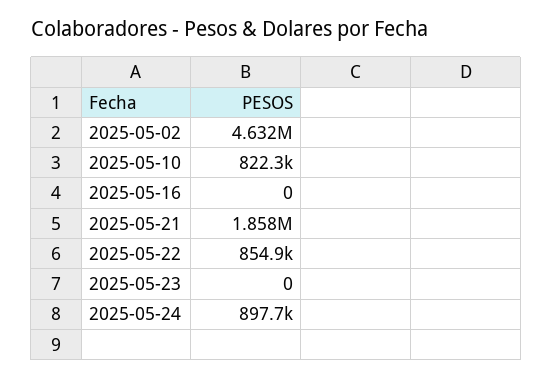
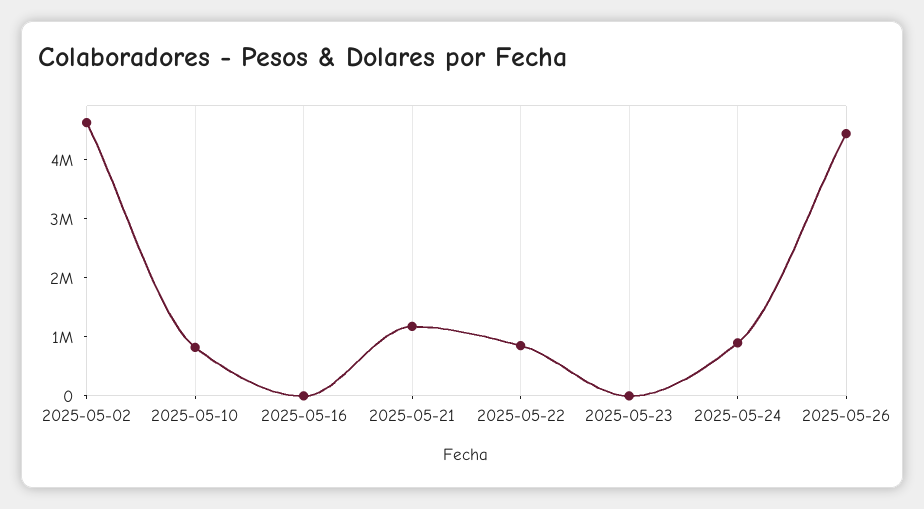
2025-05-21: 1858000 -> 1200000
2025-05-26: none -> 4400000

